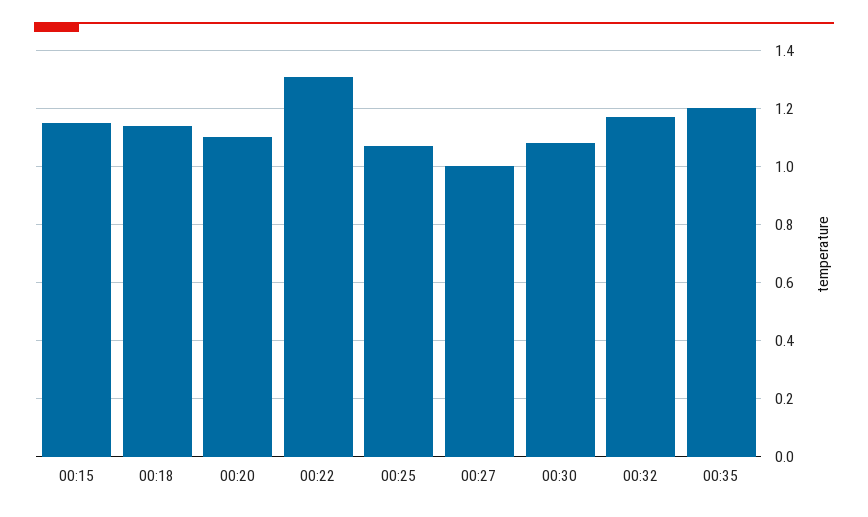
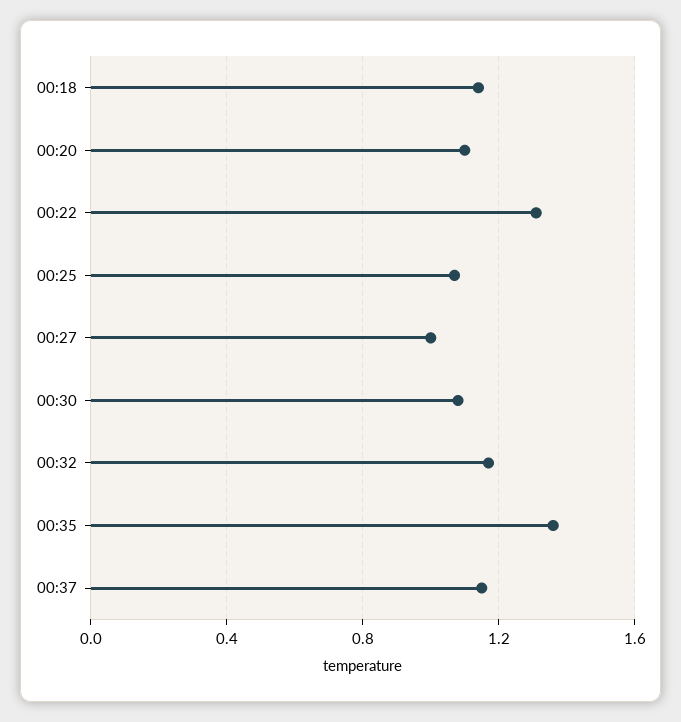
00:15: 1.15 -> none
00:35: 1.2 -> 1.35
00:37: none -> 1.15

